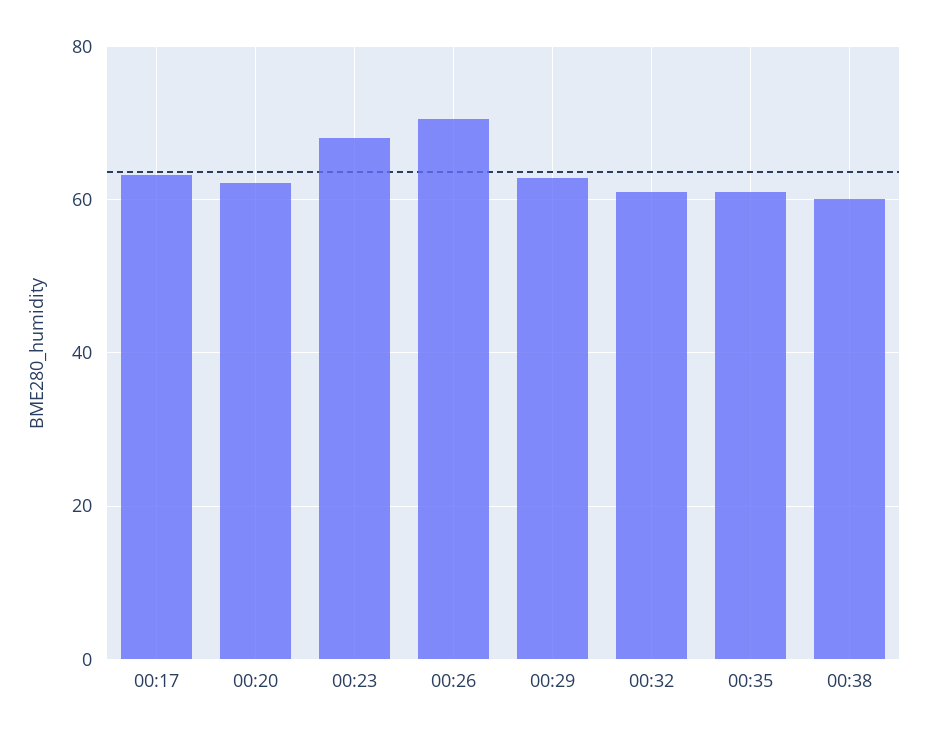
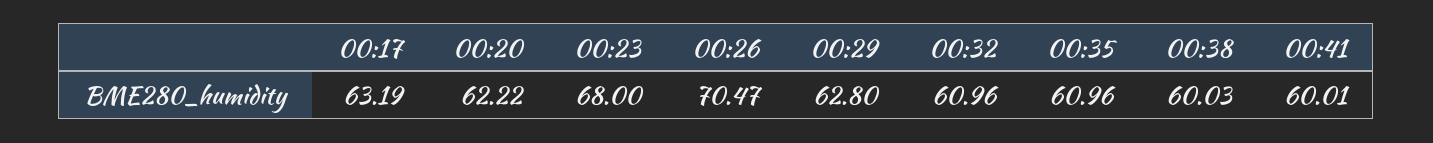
00:41: none -> 60.01

